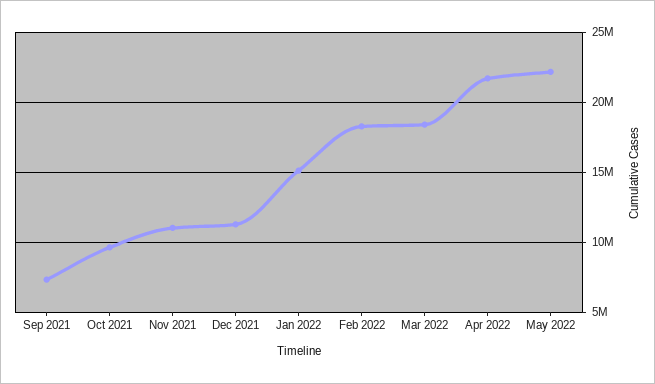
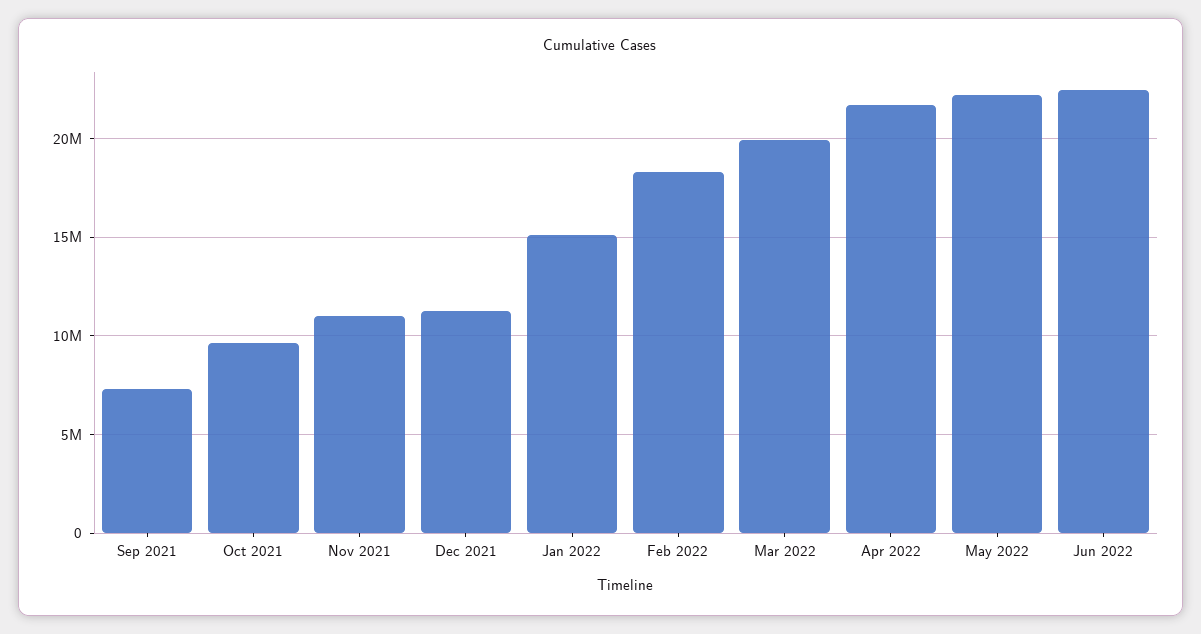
Mar 2022: 18500000 -> 20000000
Jun 2022: none -> 22500000

